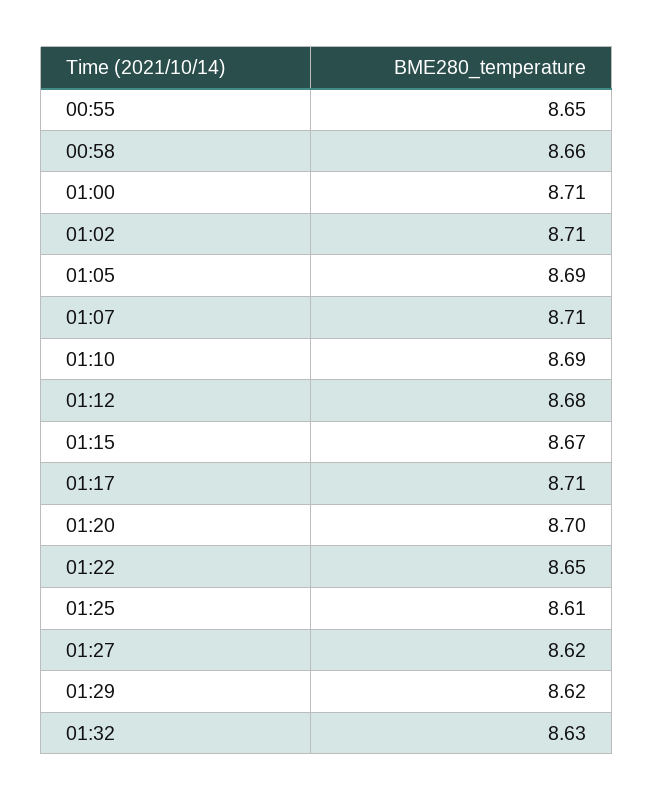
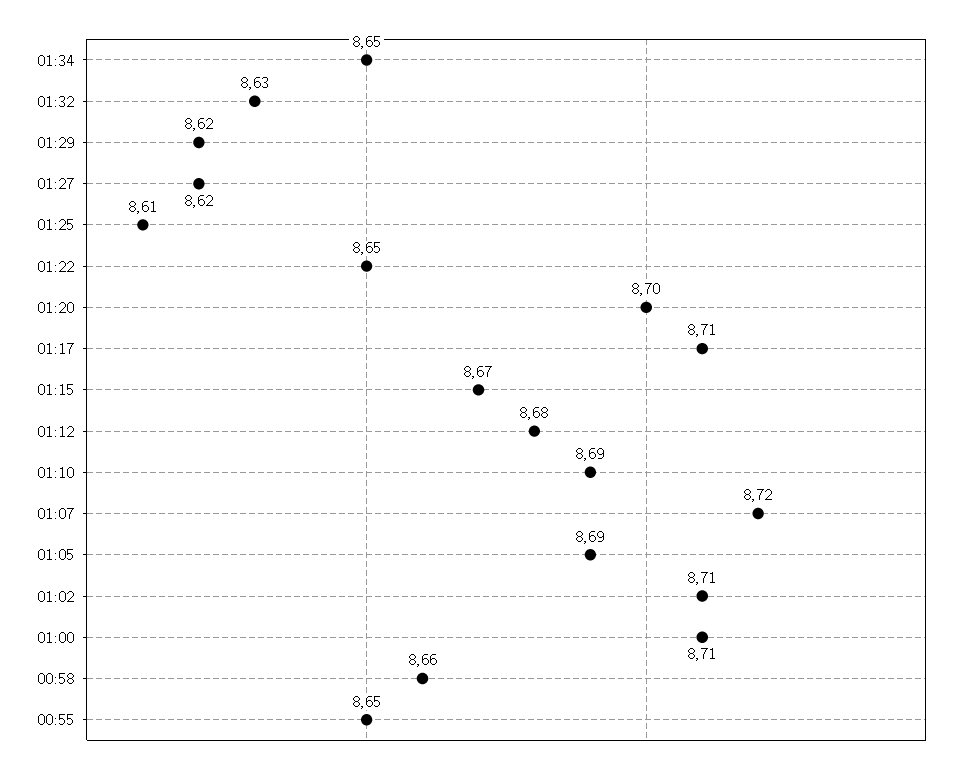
01:07: 8.71 -> 8.72
01:34: none -> 8.65

